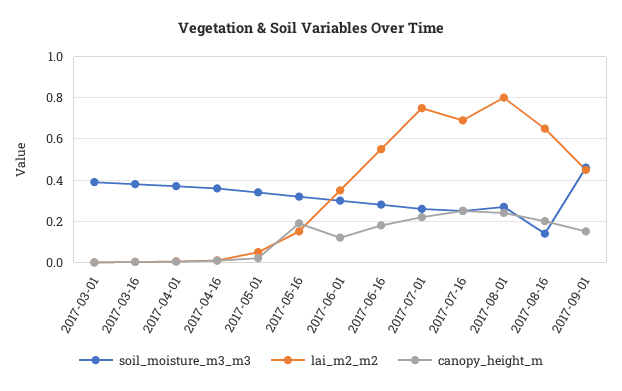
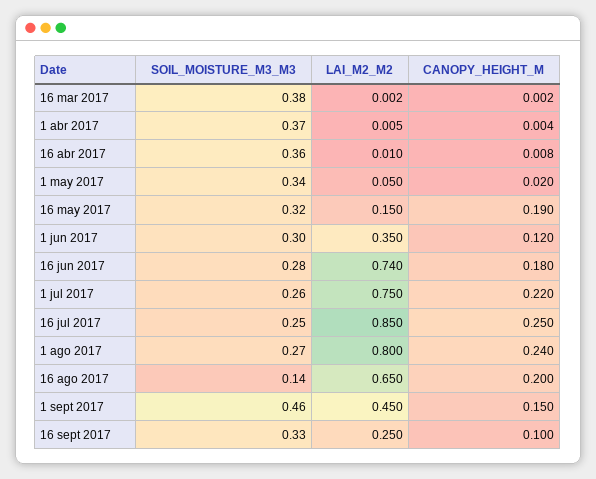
soil_moisture_m3_m3, 2017-03-01: 0.4 -> none
lai_m2_m2, 2017-03-01: 0 -> none
canopy_height_m, 2017-03-01: 0 -> none
lai_m2_m2, 2017-06-16: 0.55 -> 0.74
lai_m2_m2, 2017-07-16: 0.7 -> 0.85
soil_moisture_m3_m3, 16 sept 2017: none -> 0.33
lai_m2_m2, 16 sept 2017: none -> 0.25
canopy_height_m, 16 sept 2017: none -> 0.1

